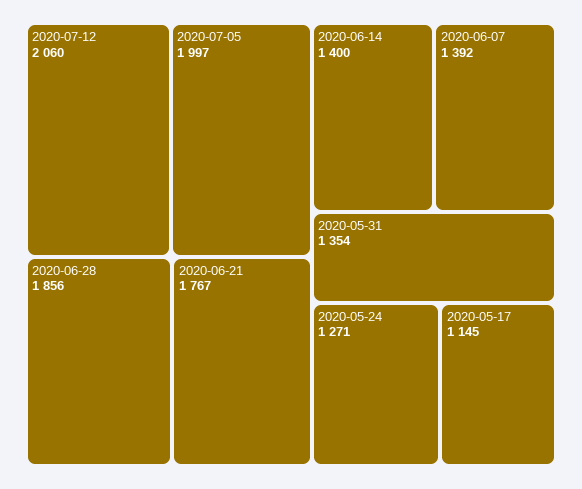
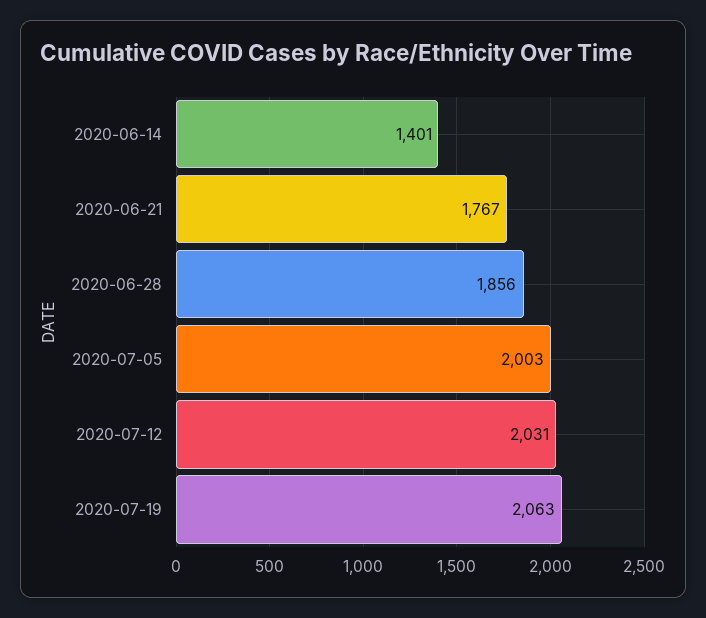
2020-07-12: 2060 -> 2031
2020-07-05: 1997 -> 2003
2020-06-14: 1400 -> 1401
2020-06-07: 1392 -> none
2020-05-31: 1354 -> none
2020-05-24: 1271 -> none
2020-05-17: 1145 -> none
2020-07-19: none -> 2063

